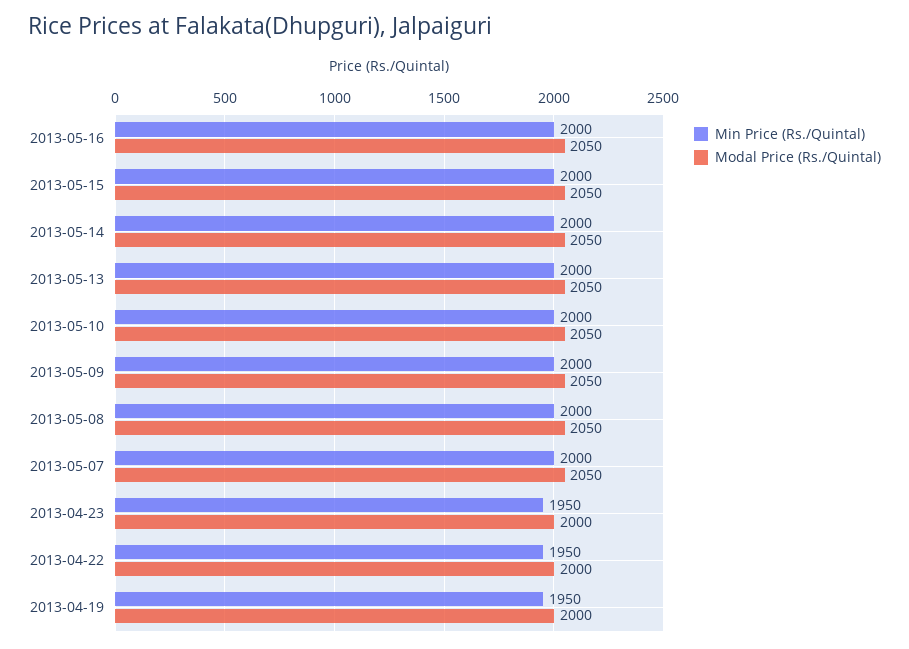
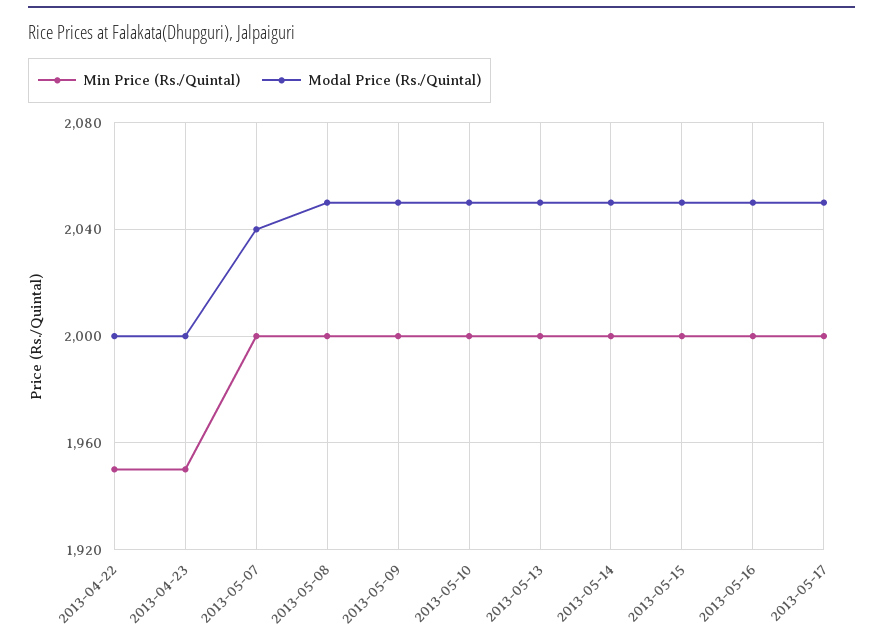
Modal Price (Rs./Quintal), 2013-05-07: 2050 -> 2040
Min Price (Rs./Quintal), 2013-04-19: 1950 -> none
Modal Price (Rs./Quintal), 2013-04-19: 2000 -> none
Min Price (Rs./Quintal), 2013-05-17: none -> 2000
Modal Price (Rs./Quintal), 2013-05-17: none -> 2050

